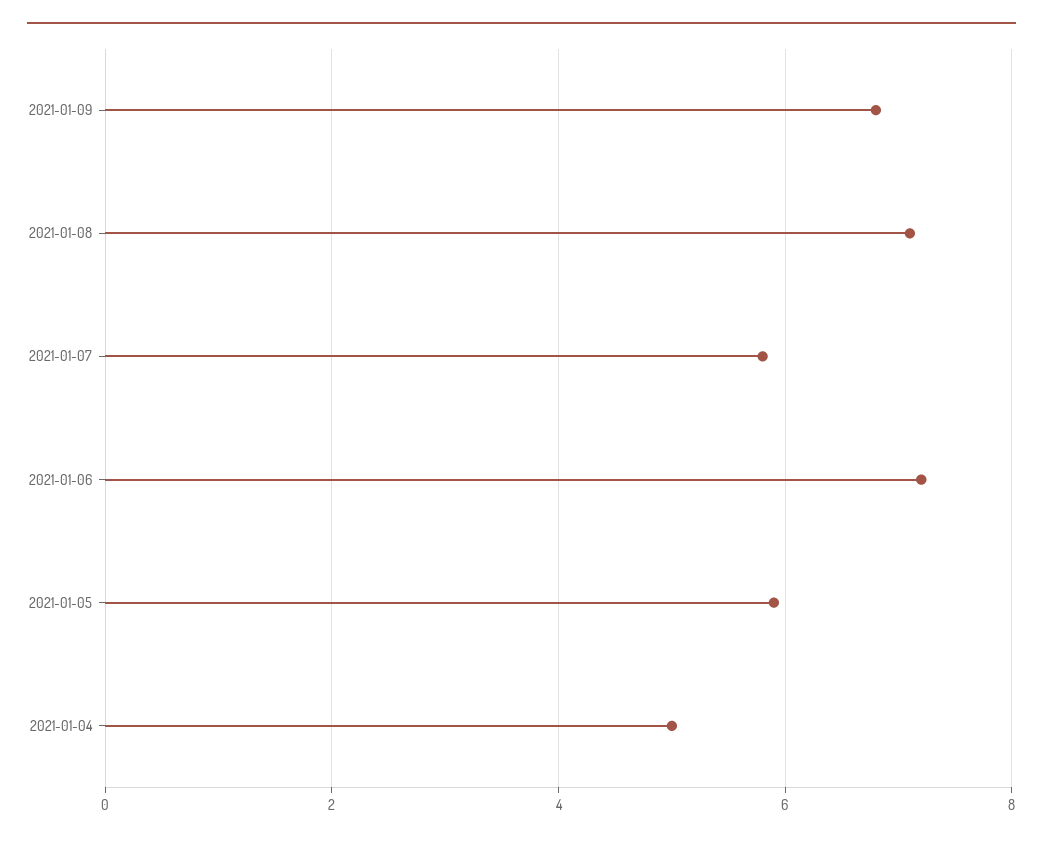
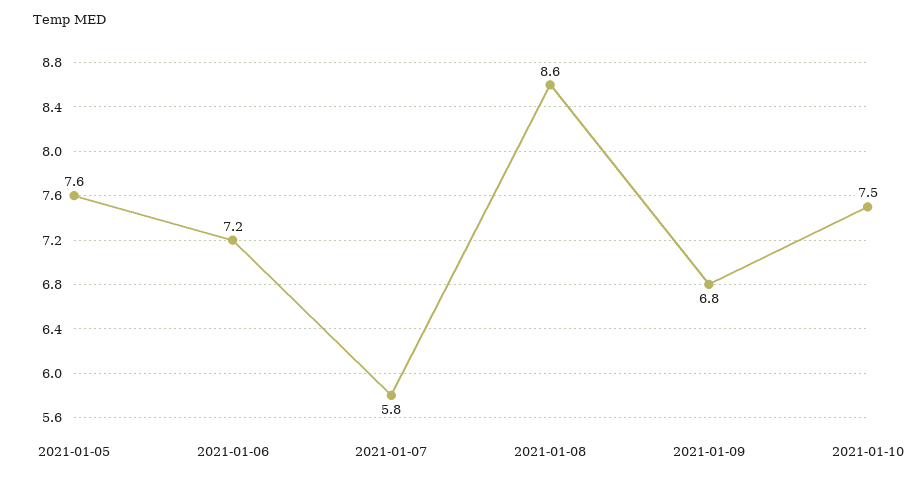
2021-01-08: 7 -> 8.6
2021-01-05: 6 -> 7.6
2021-01-04: 5 -> none
2021-01-10: none -> 7.5

